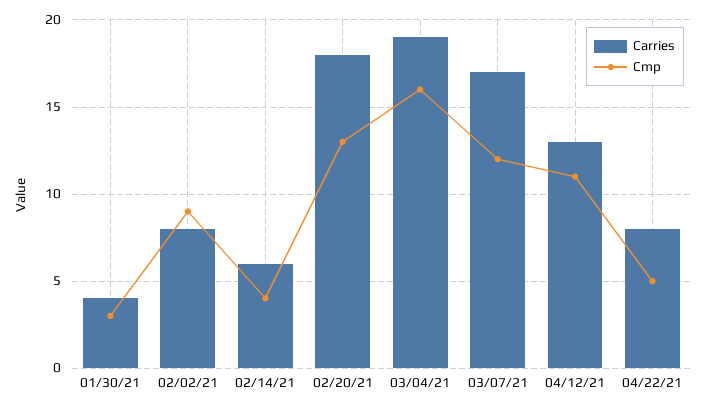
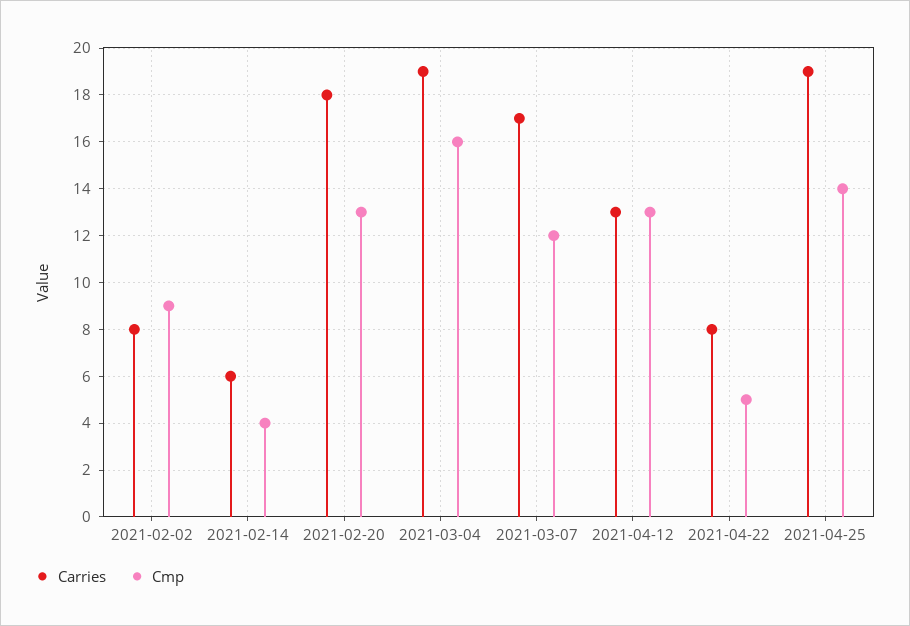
Carries, 01/30/21: 4 -> none
Cmp, 01/30/21: 3 -> none
Cmp, 04/12/21: 11 -> 13
Carries, 2021-04-25: none -> 19
Cmp, 2021-04-25: none -> 14

